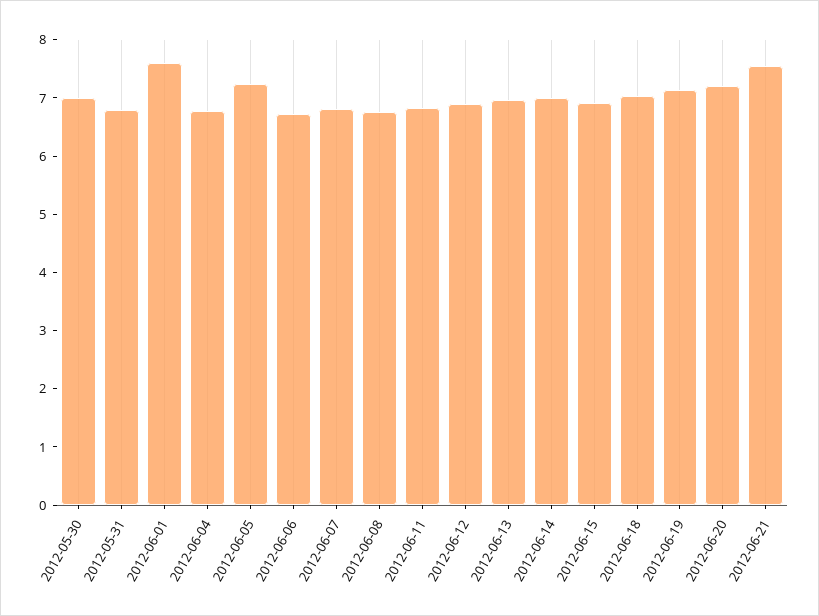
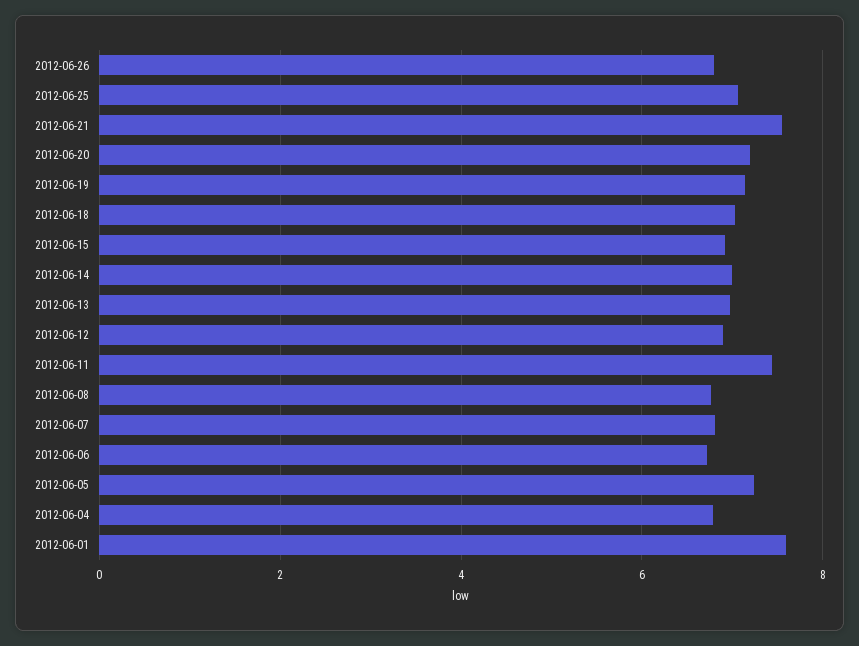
2012-05-30: 7 -> none
2012-05-31: 6.8 -> none
2012-06-11: 6.8 -> 7.4
2012-06-26: none -> 6.8
2012-06-25: none -> 7

